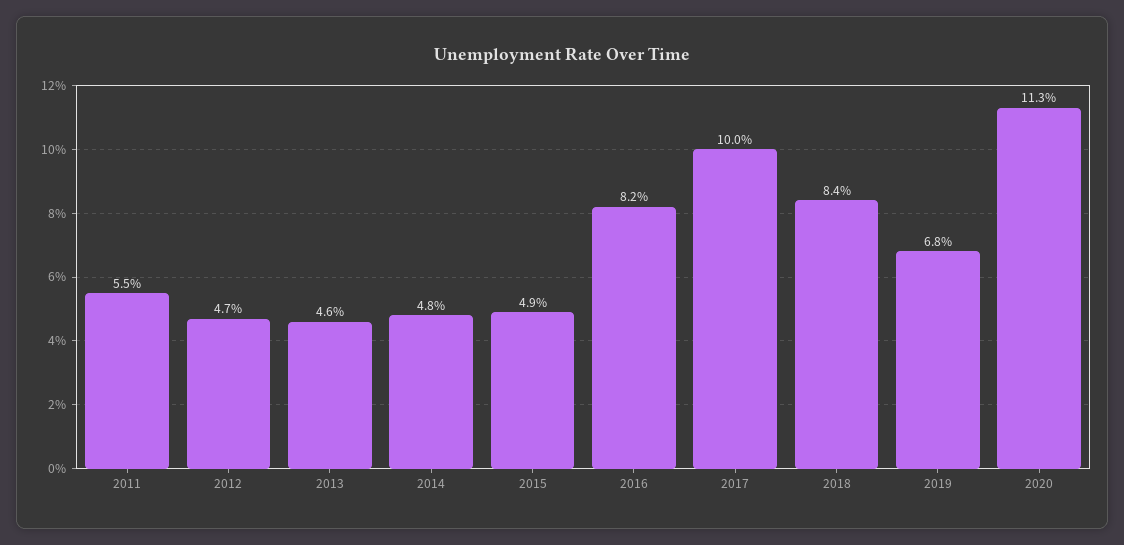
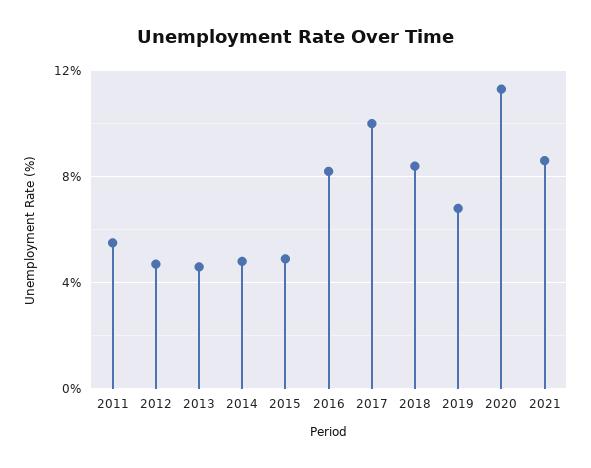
2021: none -> 8.5

